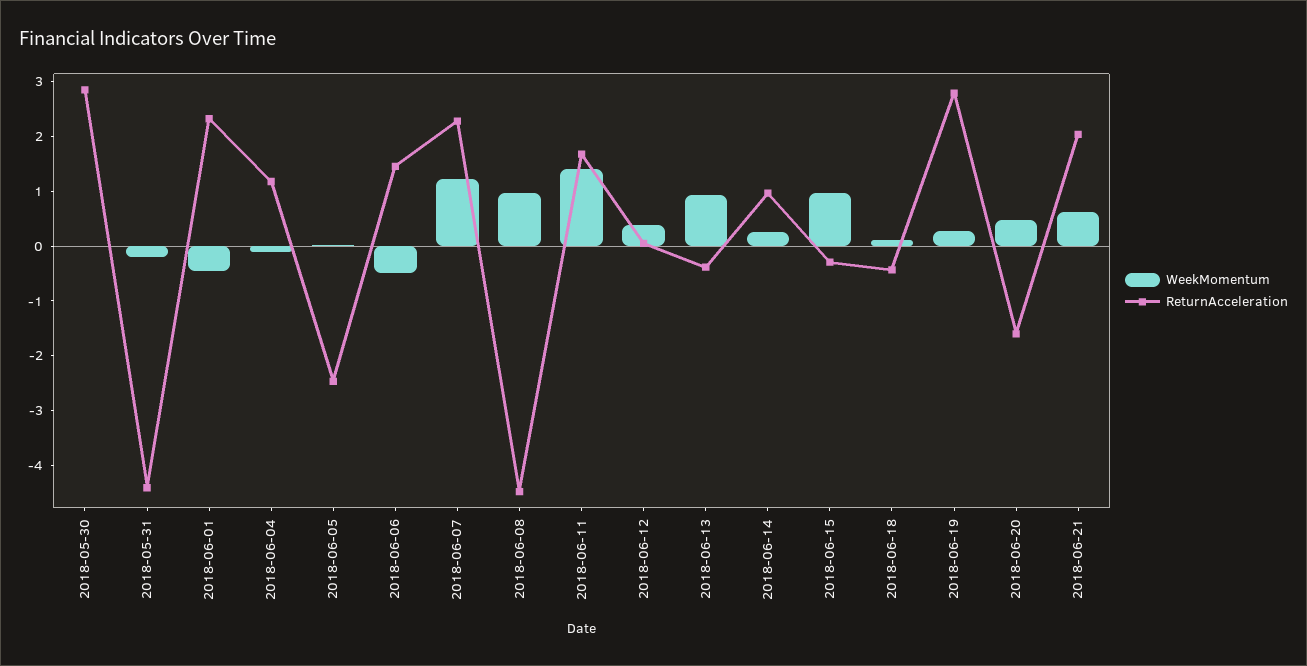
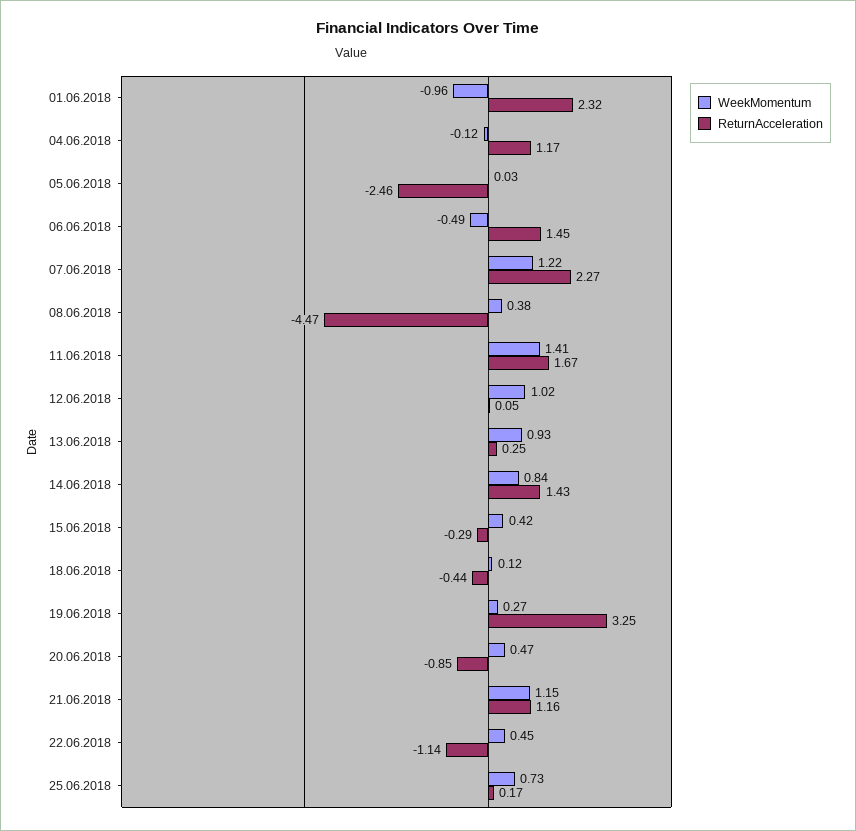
WeekMomentum, 2018-05-30: 0 -> none
ReturnAcceleration, 2018-05-30: 2.8 -> none
WeekMomentum, 2018-05-31: -0.2 -> none
ReturnAcceleration, 2018-05-31: -4.4 -> none
WeekMomentum, 2018-06-01: -0.4 -> -0.96
WeekMomentum, 2018-06-08: 1 -> 0.38
WeekMomentum, 2018-06-12: 0.4 -> 1.02
ReturnAcceleration, 2018-06-13: -0.4 -> 0.25
WeekMomentum, 2018-06-14: 0.2 -> 0.84
ReturnAcceleration, 2018-06-14: 1 -> 1.43
WeekMomentum, 2018-06-15: 1 -> 0.42
ReturnAcceleration, 2018-06-19: 2.8 -> 3.25
ReturnAcceleration, 2018-06-20: -1.6 -> -0.85
WeekMomentum, 2018-06-21: 0.6 -> 1.15
ReturnAcceleration, 2018-06-21: 2 -> 1.16
WeekMomentum, 22.06.2018: none -> 0.45
ReturnAcceleration, 22.06.2018: none -> -1.14
WeekMomentum, 25.06.2018: none -> 0.73
ReturnAcceleration, 25.06.2018: none -> 0.17

